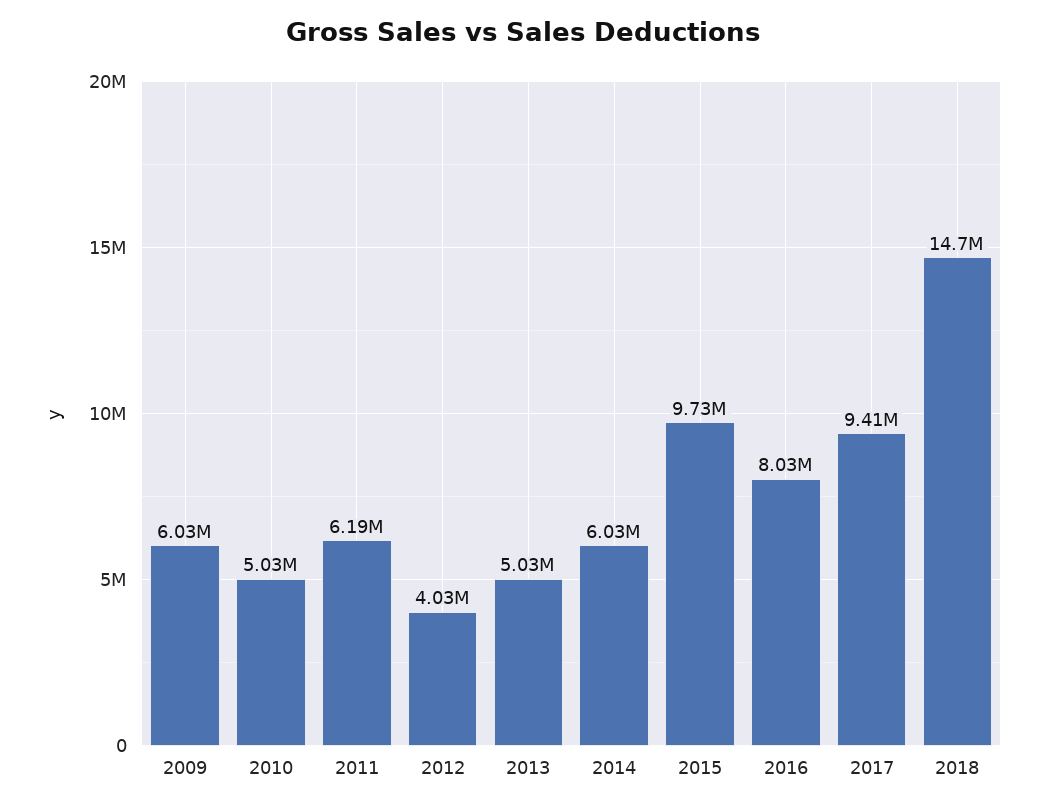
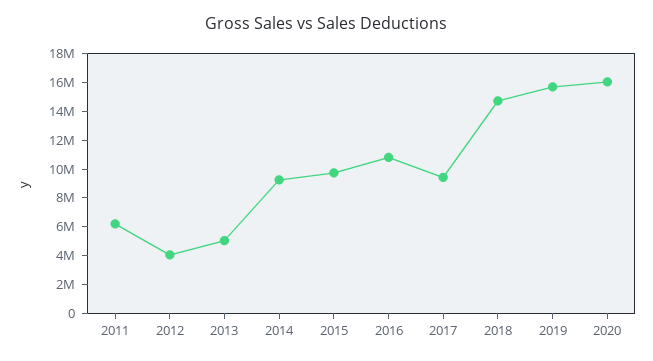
2009: 6030000 -> none
2010: 5030000 -> none
2014: 6030000 -> 9000000
2016: 8030000 -> 11000000
2019: none -> 16000000
2020: none -> 16000000

